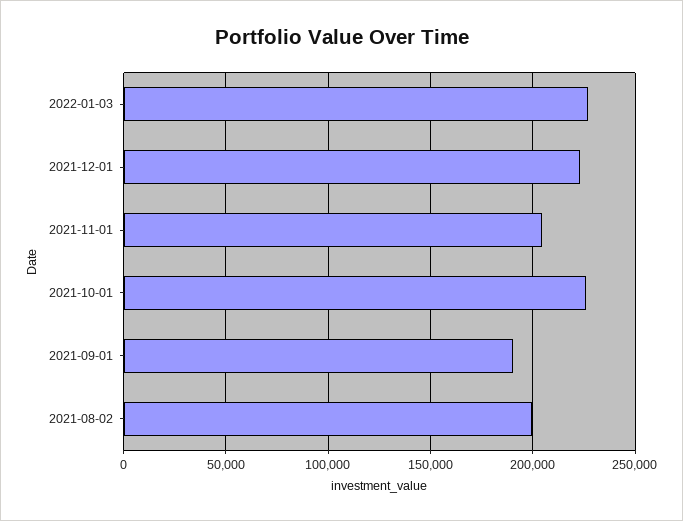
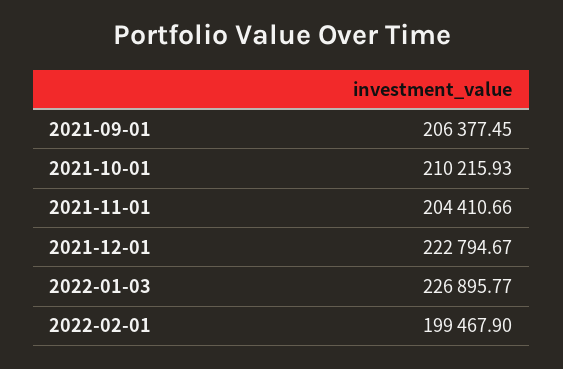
2021-10-01: 225000 -> 210215.93
2021-09-01: 190000 -> 206377.45
2021-08-02: 200000 -> none
2022-02-01: none -> 199467.9

